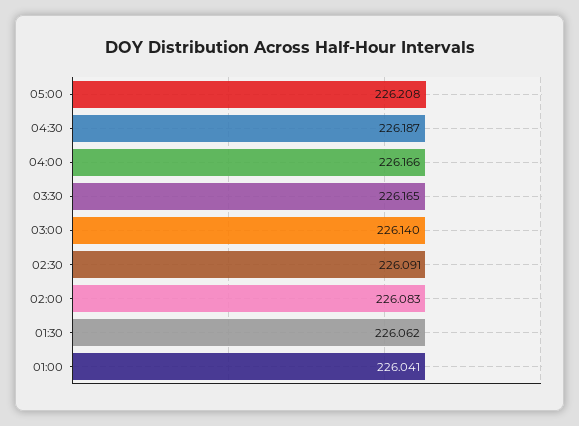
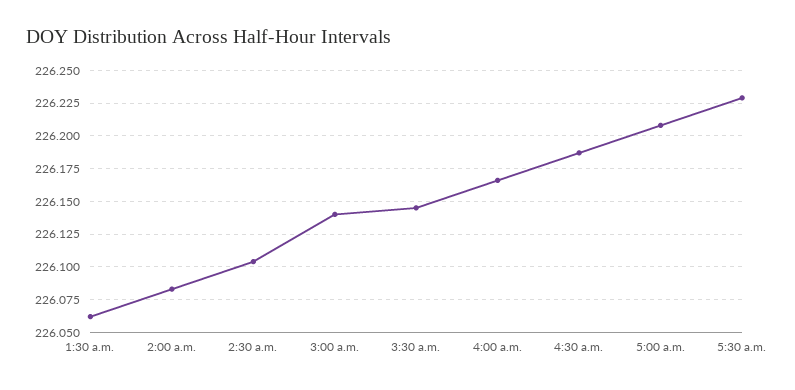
03:30: 226.165 -> 226.145
02:30: 226.091 -> 226.105
01:00: 226.041 -> none
5:30 a.m.: none -> 226.23

